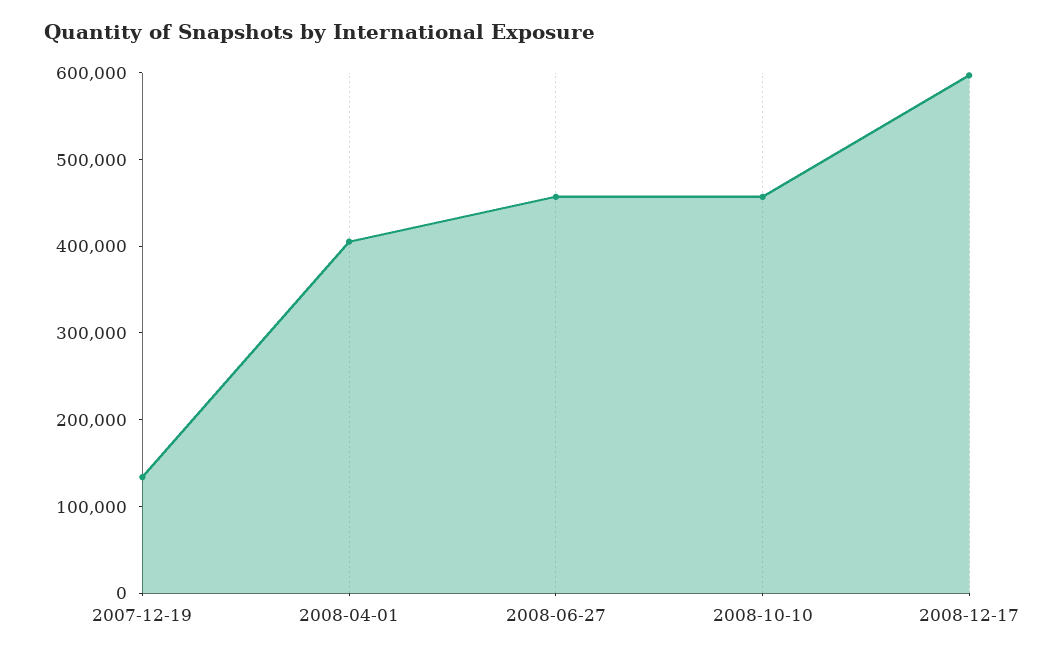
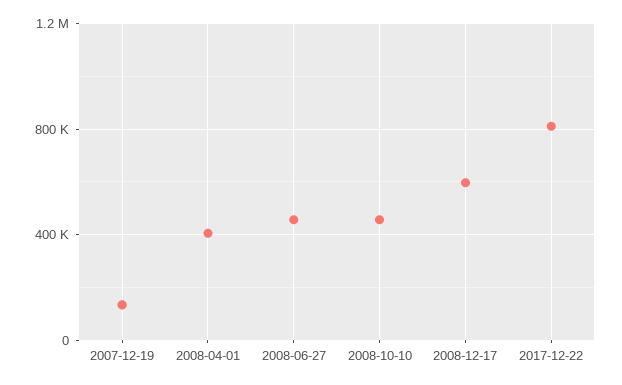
2017-12-22: none -> 800000

